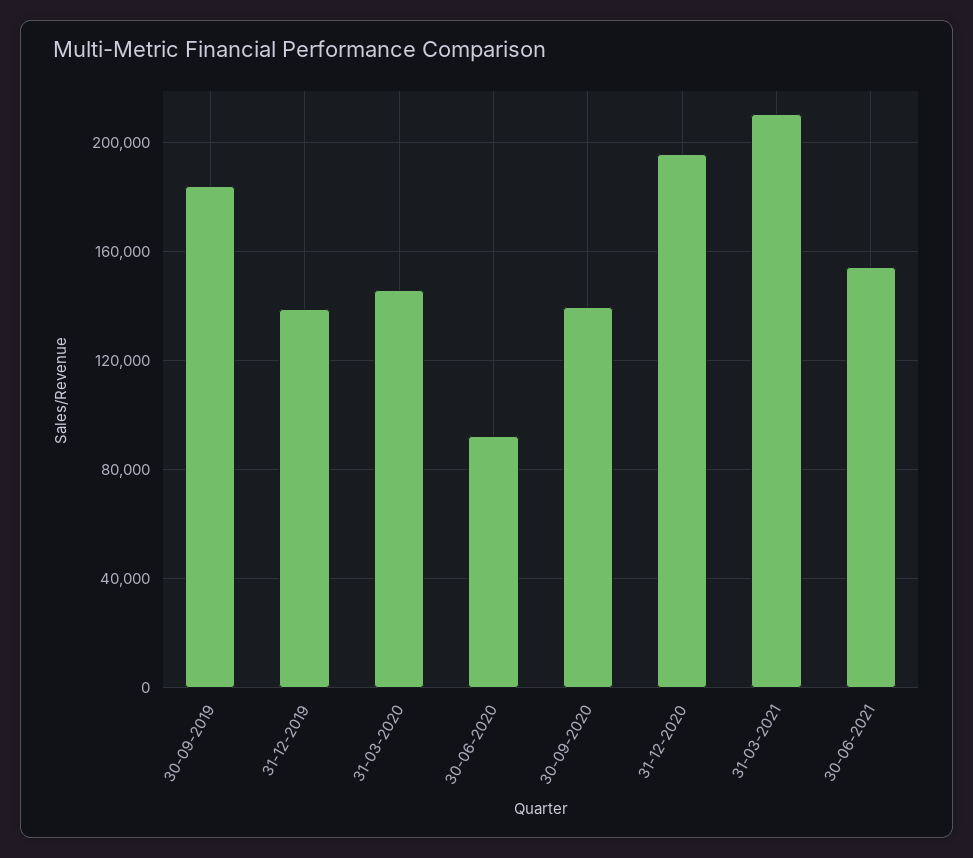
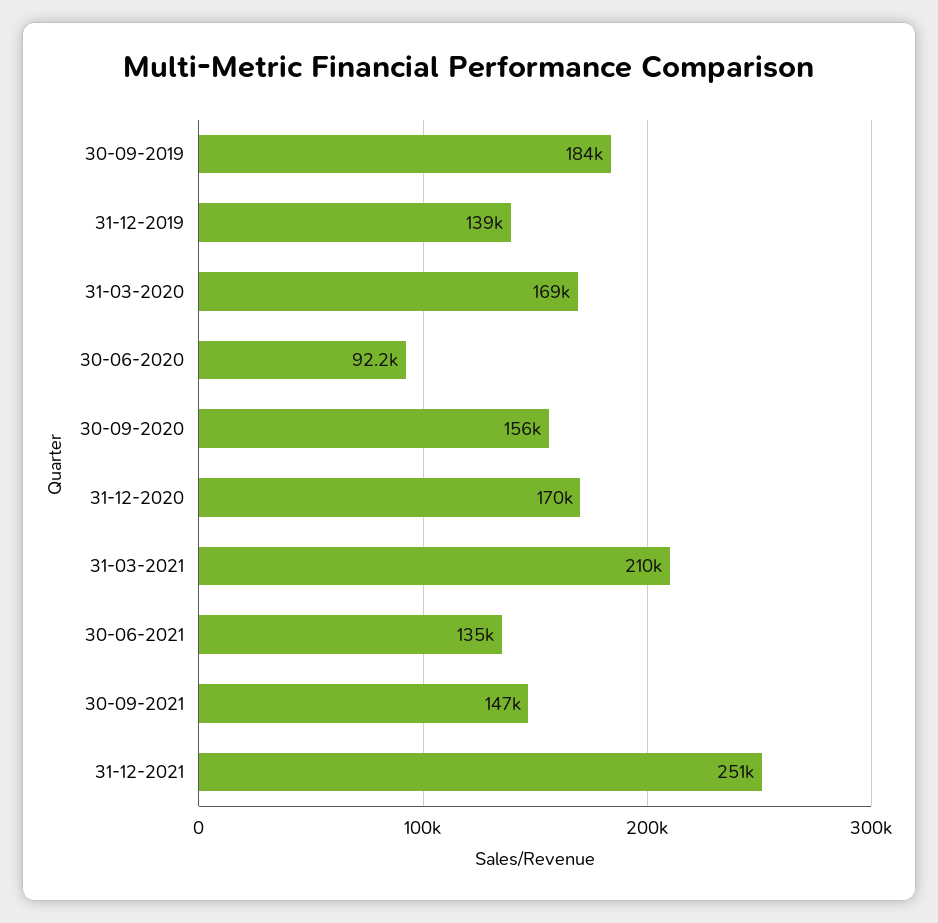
31-03-2020: 145000 -> 169000
30-09-2020: 140000 -> 156000
31-12-2020: 195000 -> 170000
30-06-2021: 155000 -> 135000
30-09-2021: none -> 147000
31-12-2021: none -> 251000

